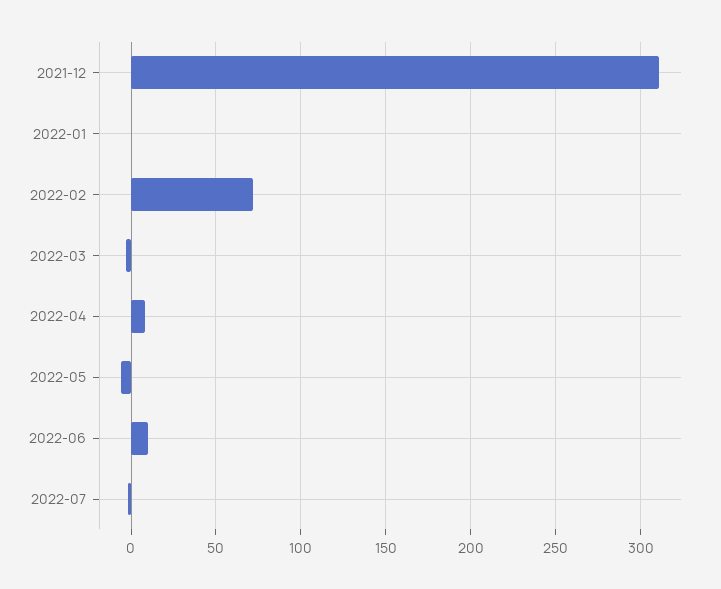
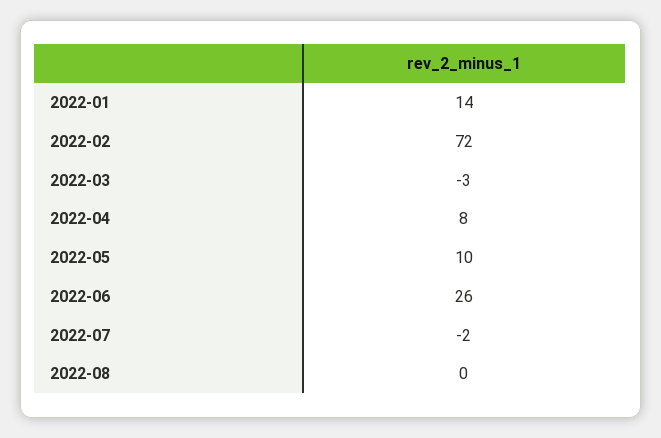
2021-12: 310 -> none
2022-01: 0 -> 14
2022-05: -5 -> 10
2022-06: 10 -> 26
2022-08: none -> 0

